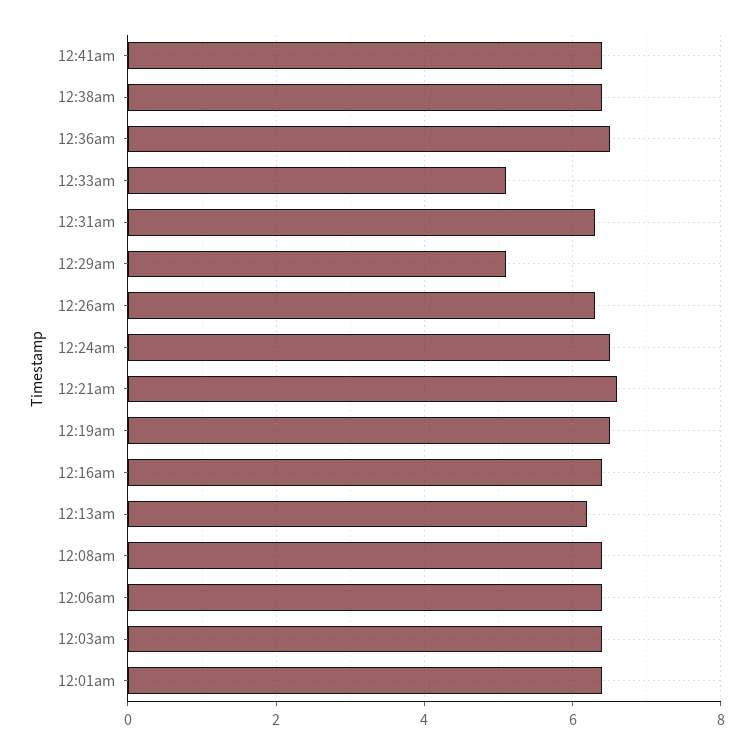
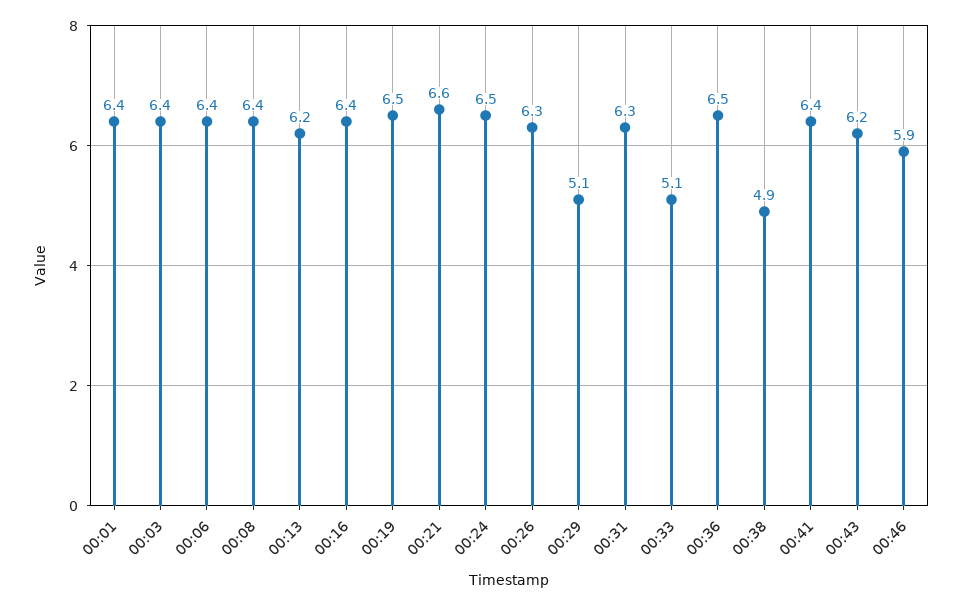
12:38am: 6.5 -> 4.9
00:43: none -> 6.2
00:46: none -> 5.9

